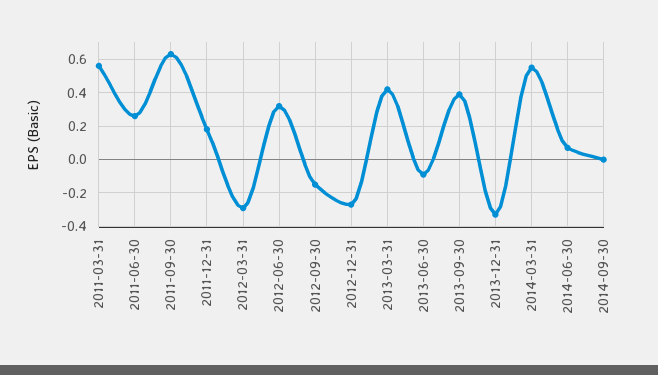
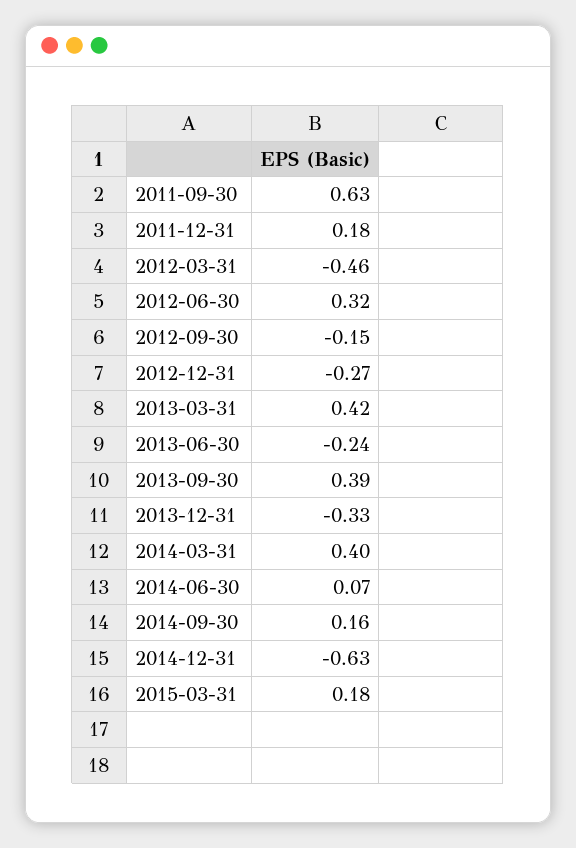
2011-03-31: 0.55 -> none
2011-06-30: 0.25 -> none
2012-03-31: -0.3 -> -0.46
2013-06-30: -0.1 -> -0.24
2014-03-31: 0.55 -> 0.4
2014-09-30: 0 -> 0.16
2014-12-31: none -> -0.63
2015-03-31: none -> 0.18

